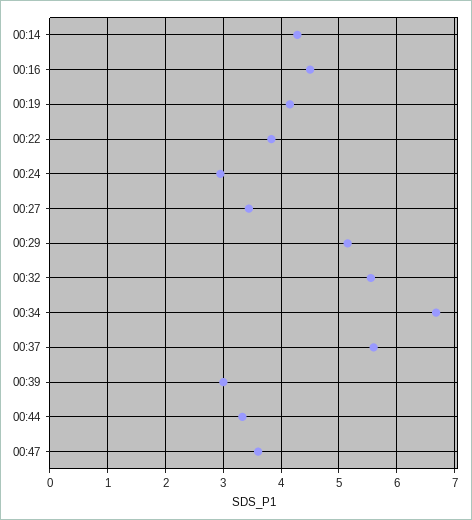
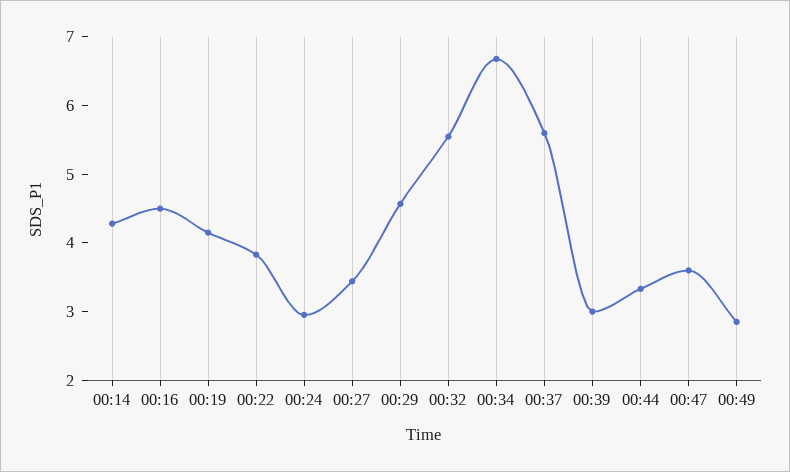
00:29: 5.2 -> 4.6
00:49: none -> 2.8

